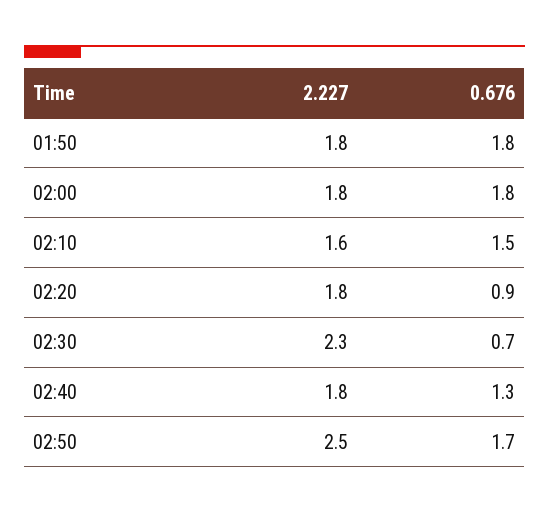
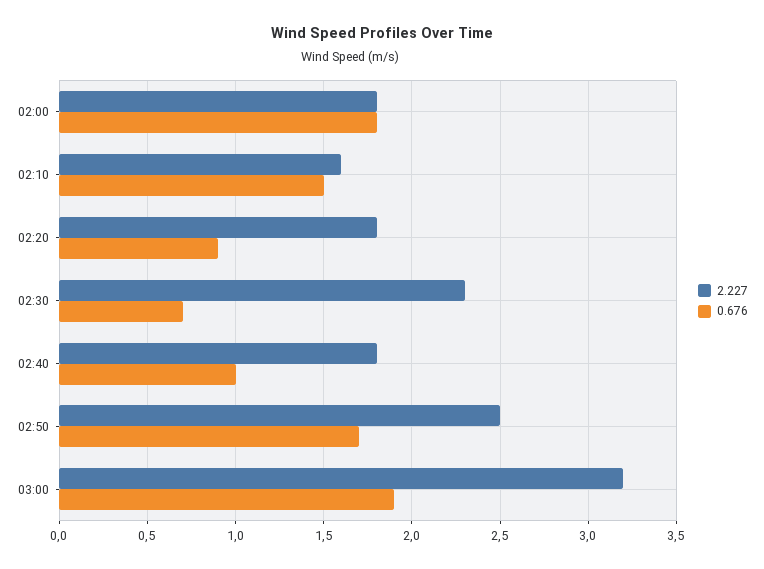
2.227, 01:50: 1.8 -> none
0.676, 01:50: 1.8 -> none
0.676, 02:40: 1.3 -> 1
2.227, 03:00: none -> 3.2
0.676, 03:00: none -> 1.9

